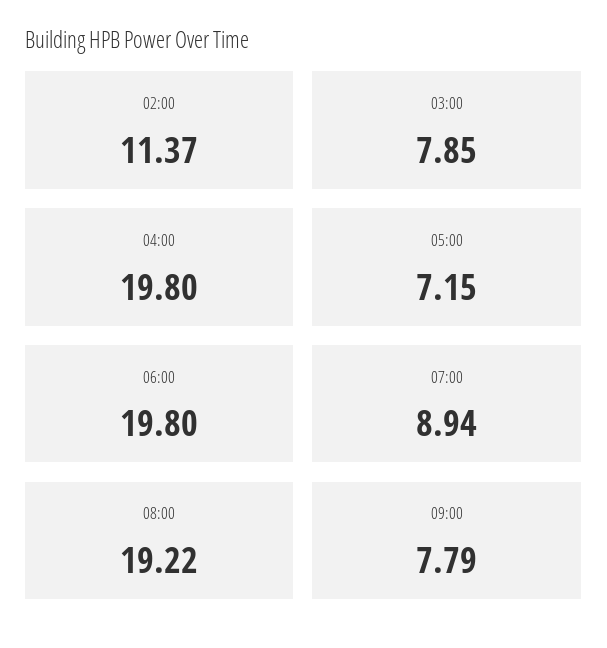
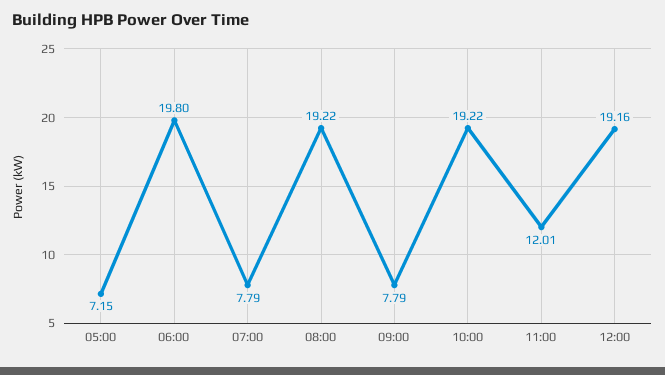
02:00: 11.37 -> none
03:00: 7.85 -> none
04:00: 19.8 -> none
07:00: 8.94 -> 7.79
10:00: none -> 19.22
11:00: none -> 12.01
12:00: none -> 19.16

